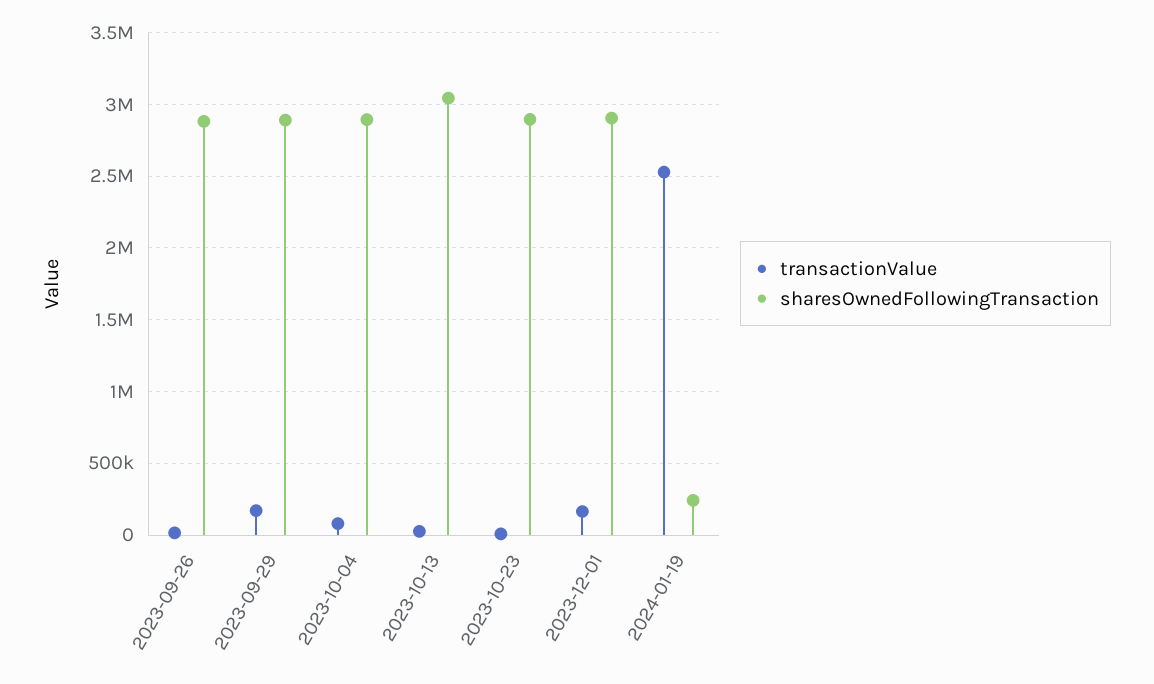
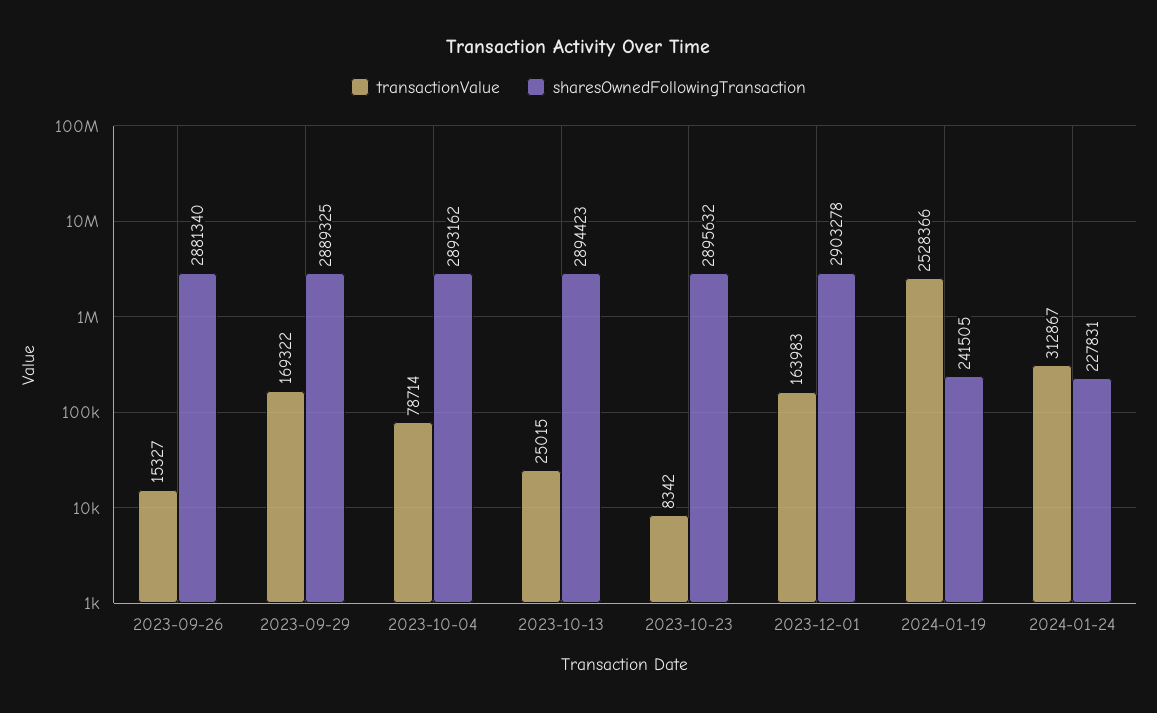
sharesOwnedFollowingTransaction, 2023-10-13: 3050000 -> 2894423
transactionValue, 2024-01-24: none -> 312867
sharesOwnedFollowingTransaction, 2024-01-24: none -> 227831

